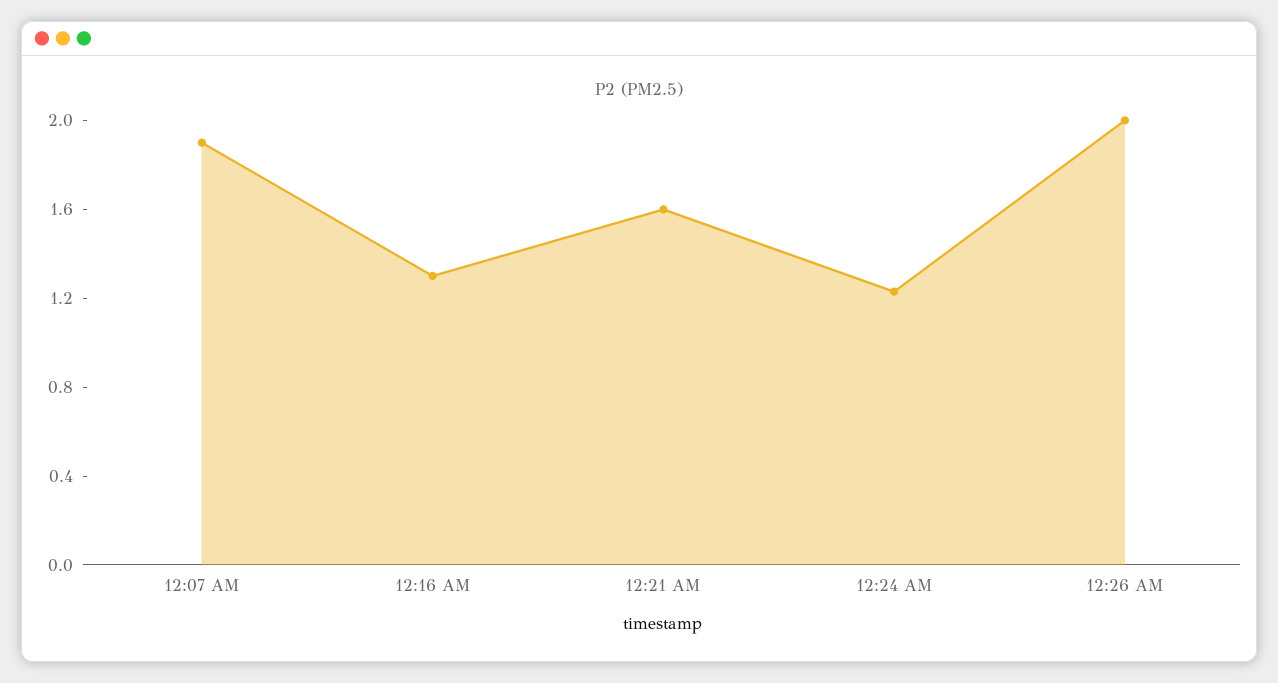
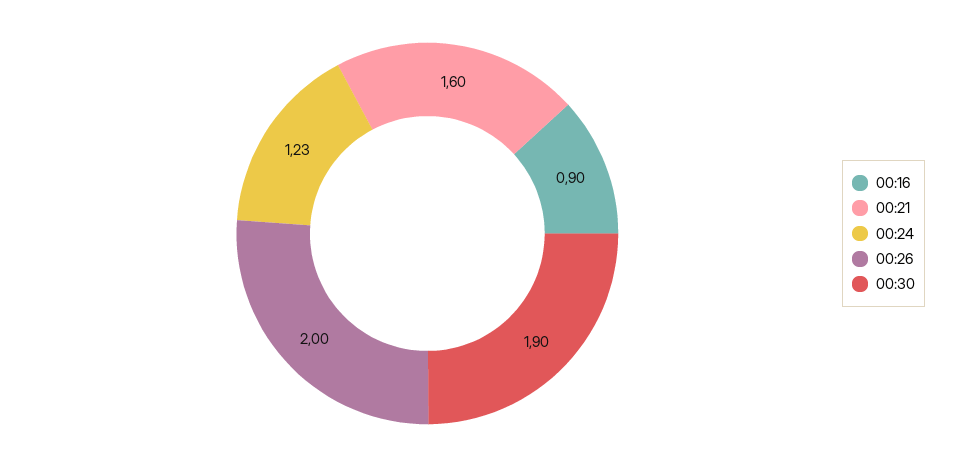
12:07 AM: 1.9 -> none
12:16 AM: 1.3 -> 0.9
00:30: none -> 1.9

